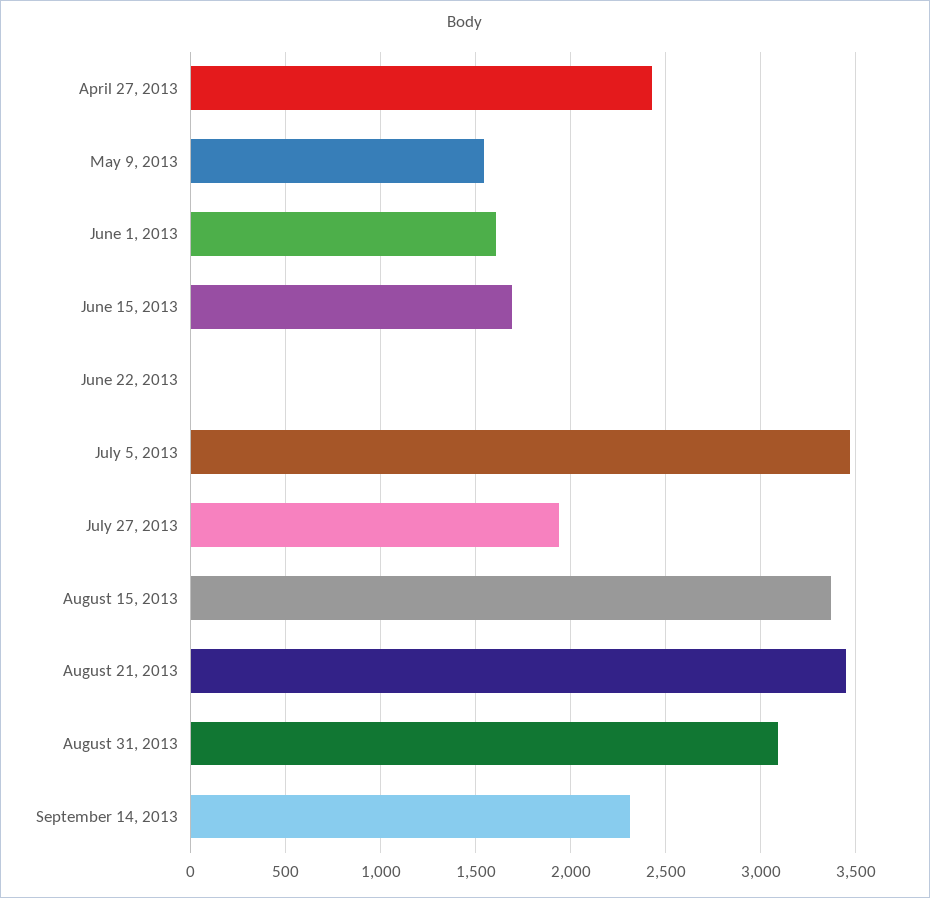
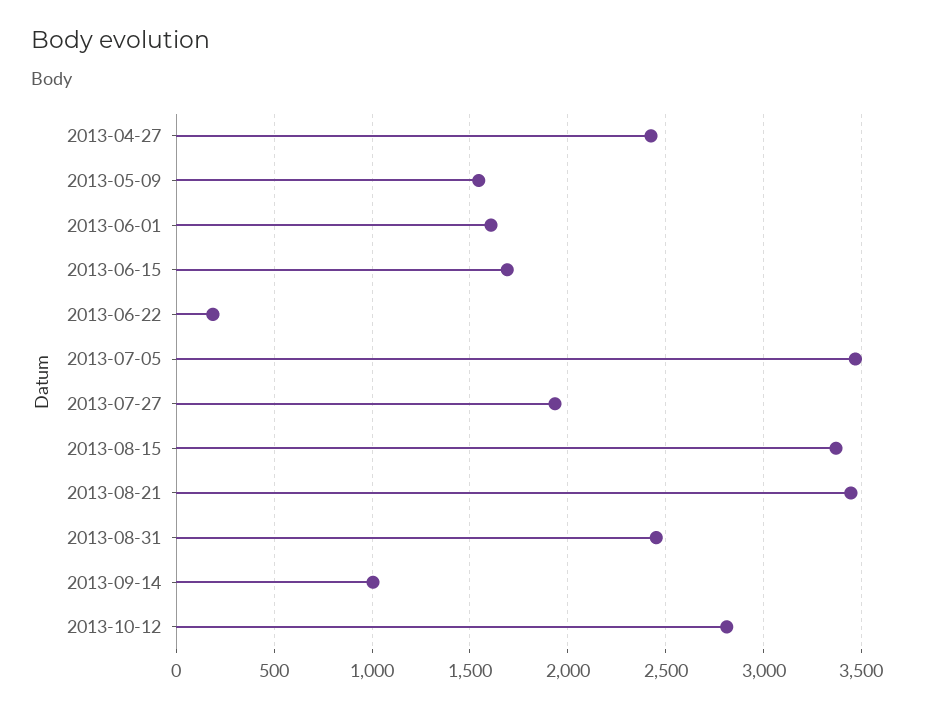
June 22, 2013: 0 -> 200
August 31, 2013: 3100 -> 2450
September 14, 2013: 2300 -> 1000
2013-10-12: none -> 2800

